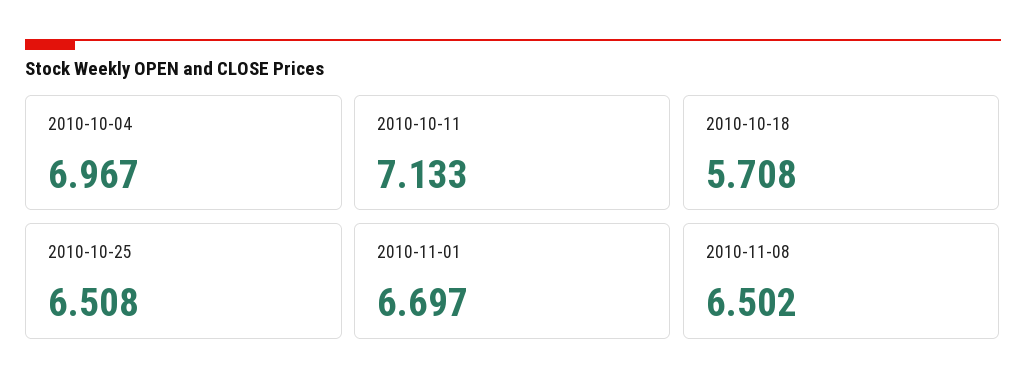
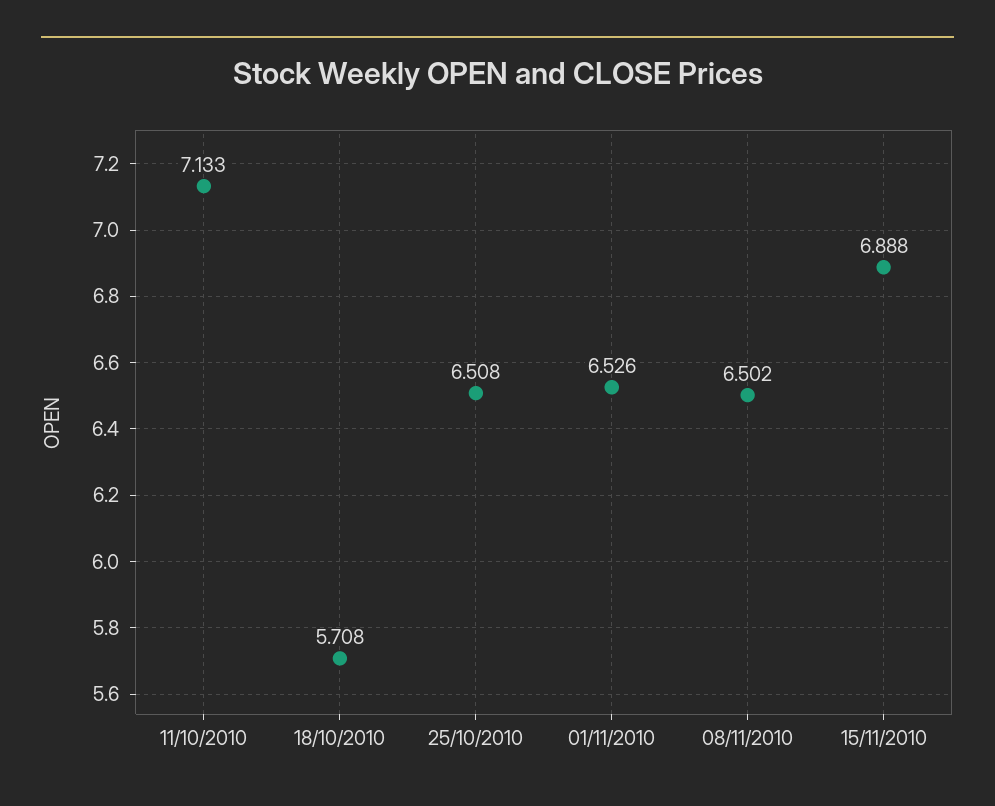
2010-10-04: 6.967 -> none
2010-11-01: 6.697 -> 6.526
15/11/2010: none -> 6.888

